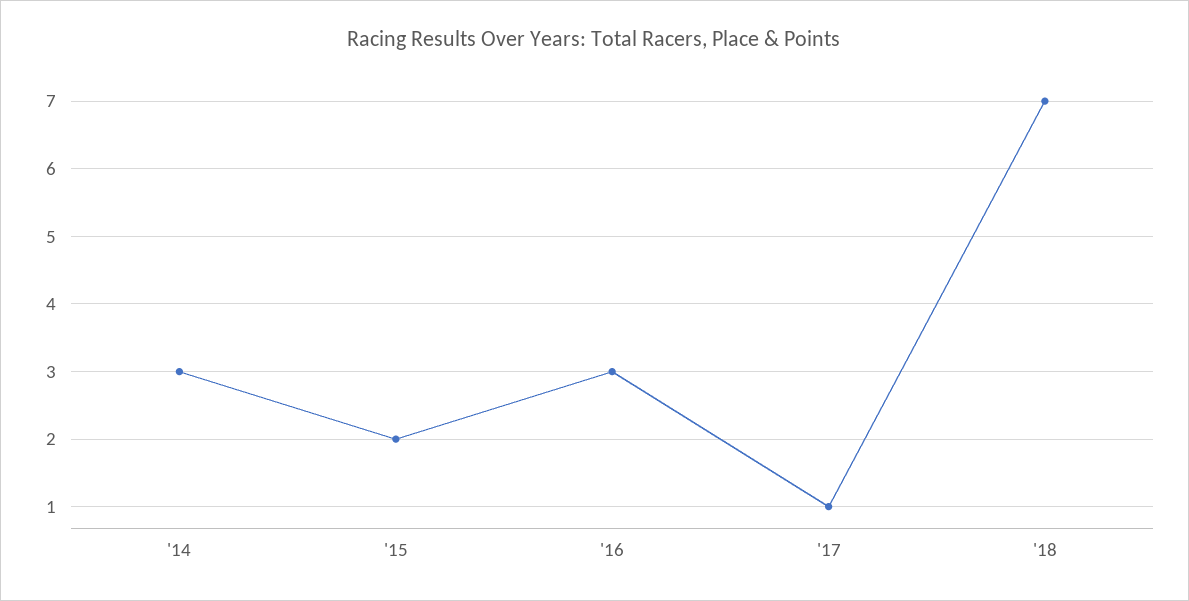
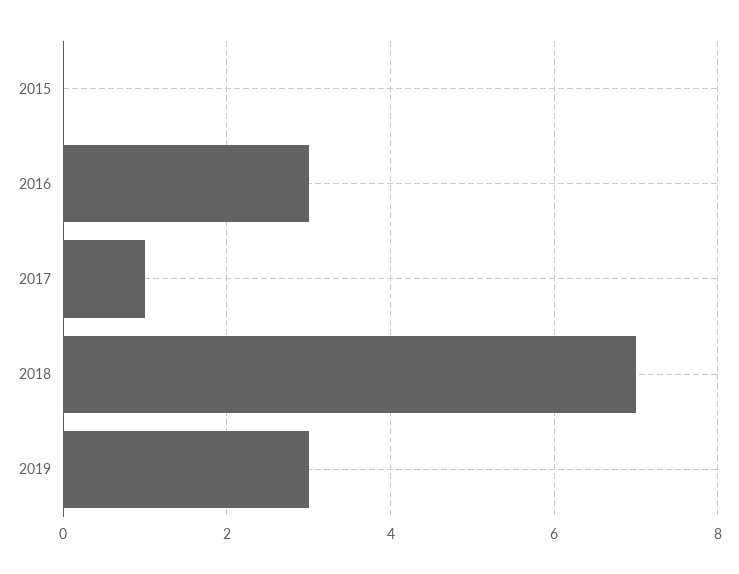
'14: 3 -> none
'15: 2 -> 0
2019: none -> 3

